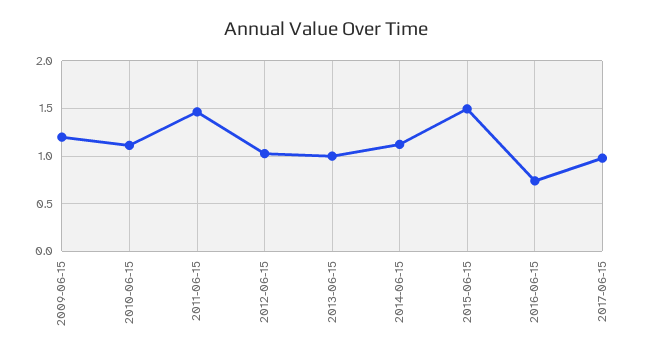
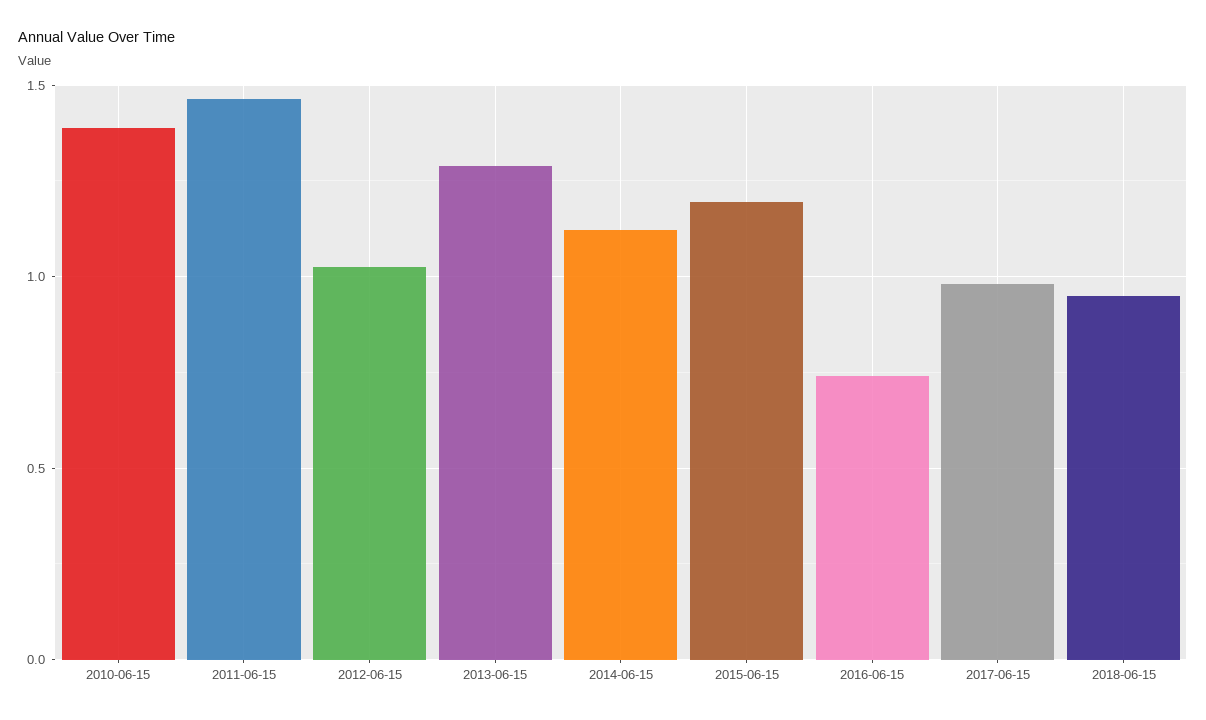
2009-06-15: 1.2 -> none
2010-06-15: 1.1 -> 1.4
2013-06-15: 1 -> 1.3
2015-06-15: 1.5 -> 1.2
2018-06-15: none -> 0.95

